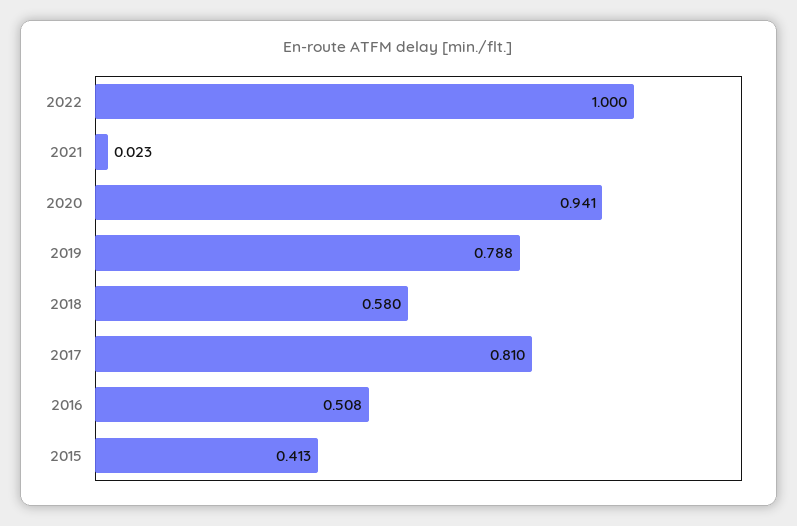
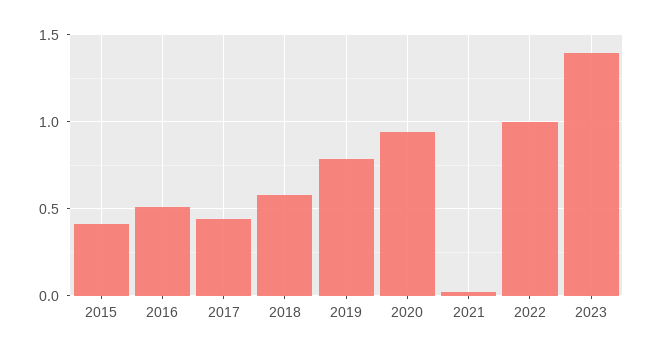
2017: 0.81 -> 0.45
2023: none -> 1.4

